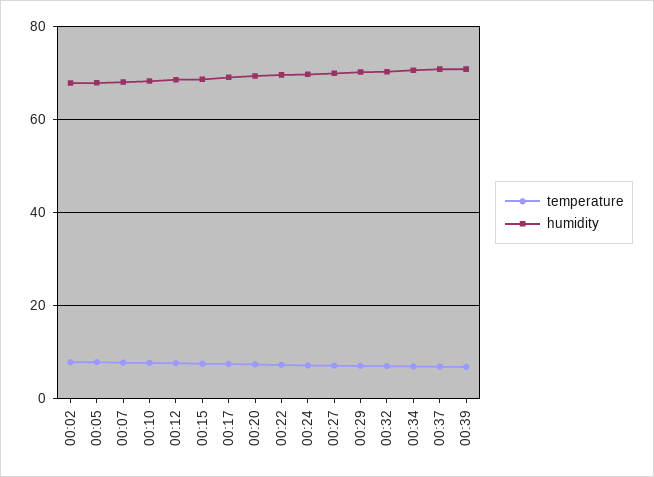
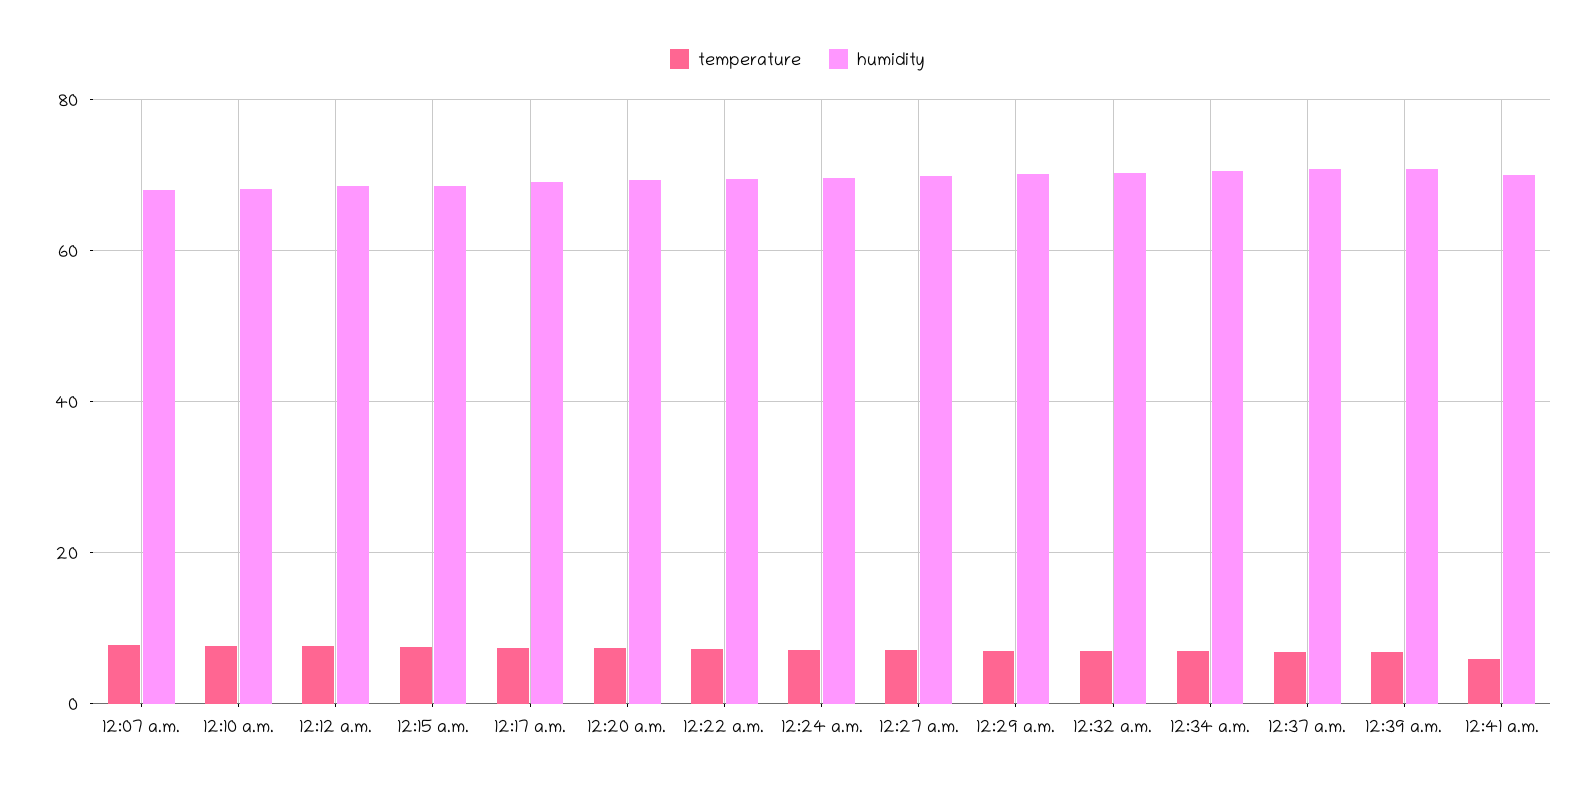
temperature, 00:02: 8 -> none
humidity, 00:02: 68 -> none
temperature, 00:05: 8 -> none
humidity, 00:05: 68 -> none
temperature, 12:41 a.m.: none -> 6
humidity, 12:41 a.m.: none -> 70

